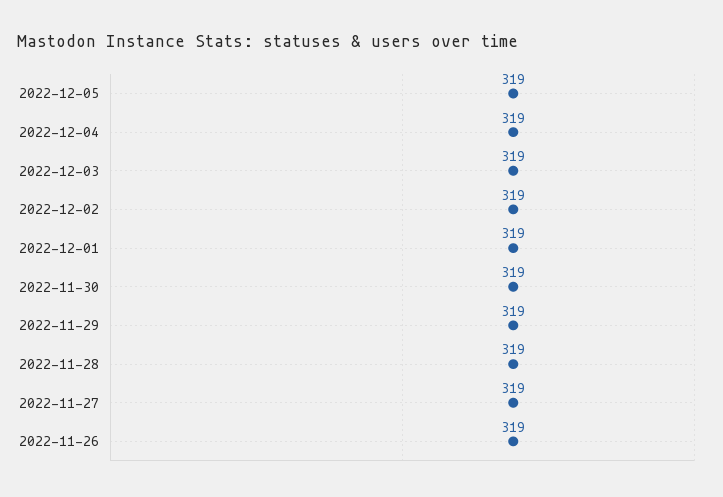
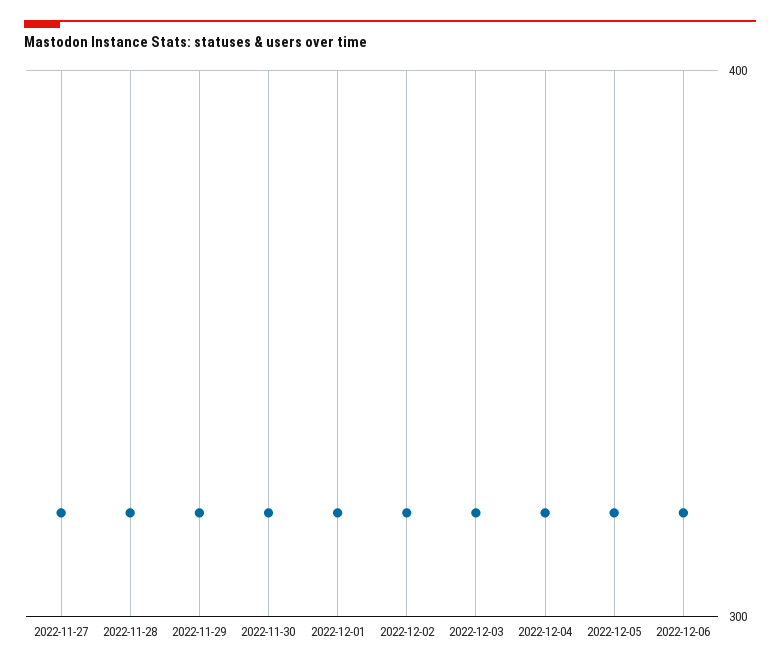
2022-11-26: 319 -> none
2022-12-06: none -> 320

